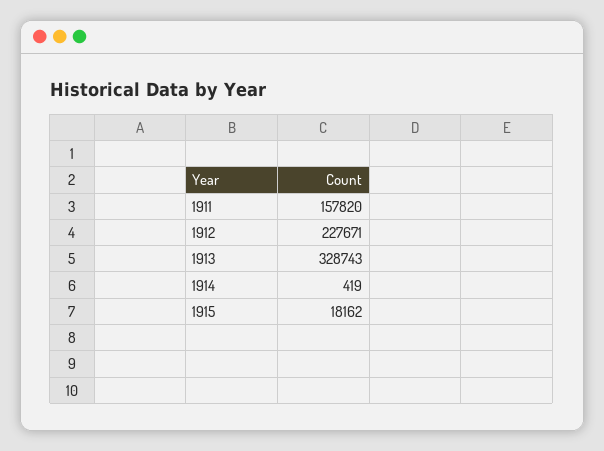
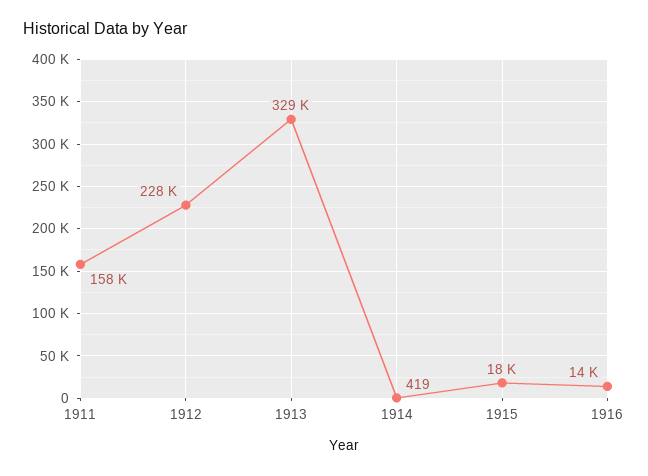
1916: none -> 14000

